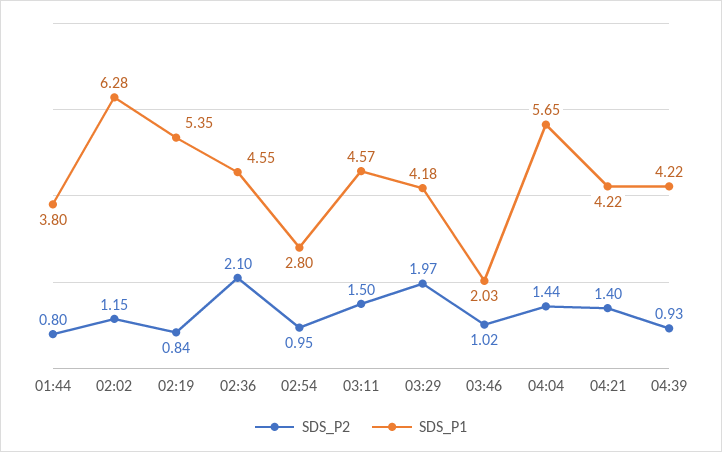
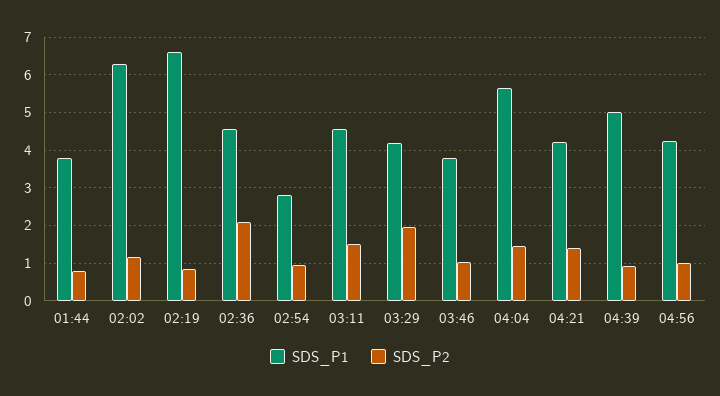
SDS_P1, 02:19: 5.35 -> 6.6
SDS_P1, 03:46: 2.03 -> 3.8
SDS_P1, 04:39: 4.22 -> 5
SDS_P1, 04:56: none -> 4.2
SDS_P2, 04:56: none -> 1

